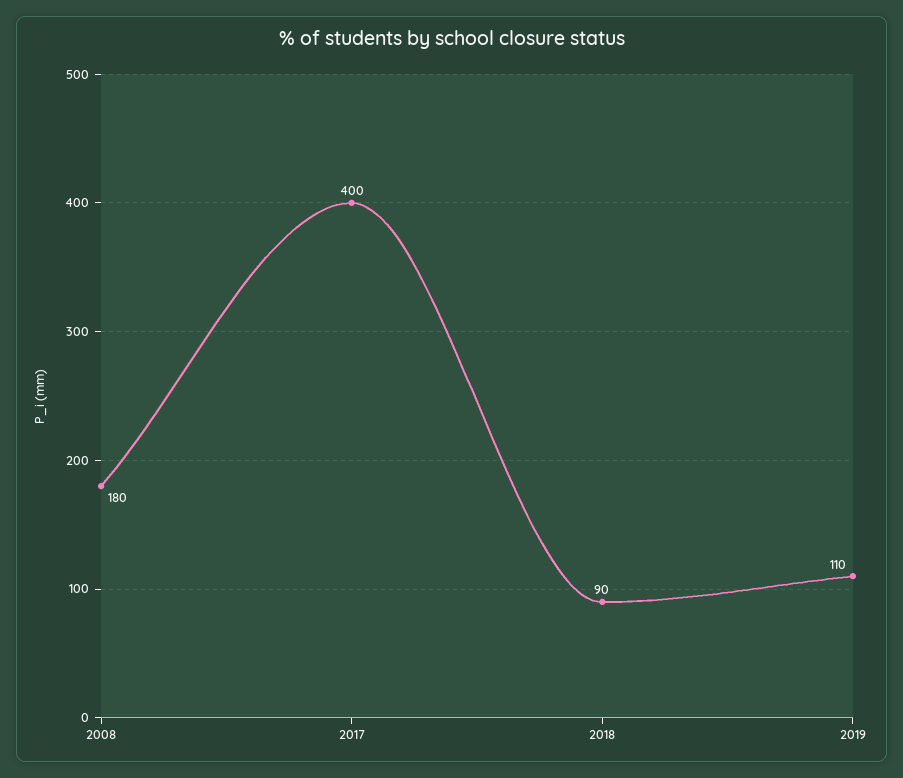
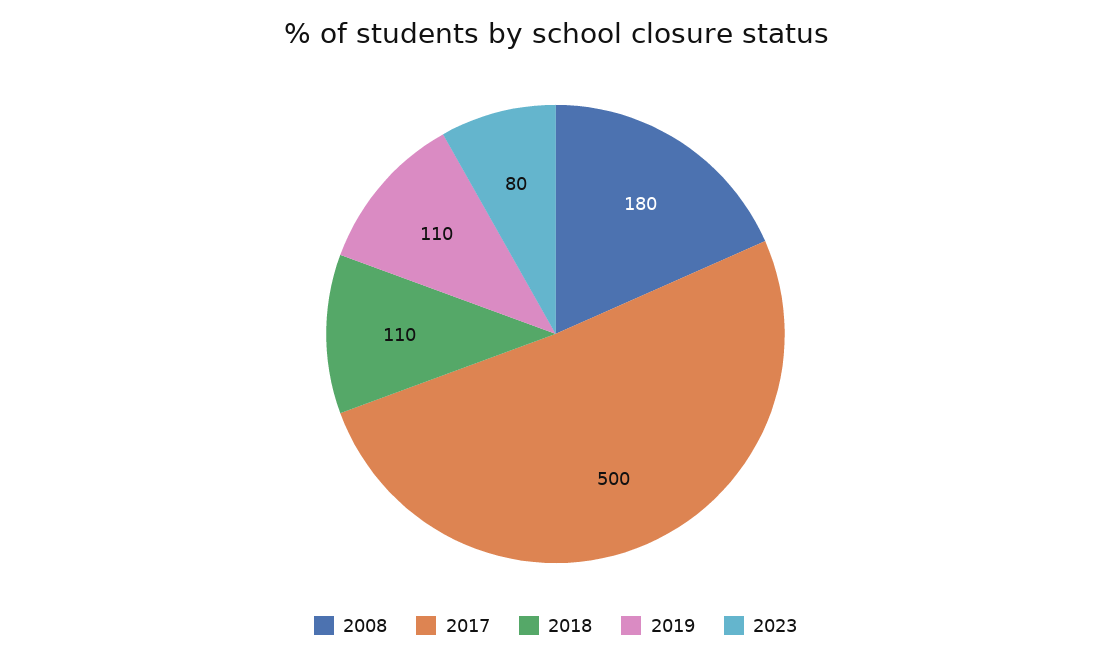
2017: 400 -> 500
2018: 90 -> 110
2023: none -> 80

